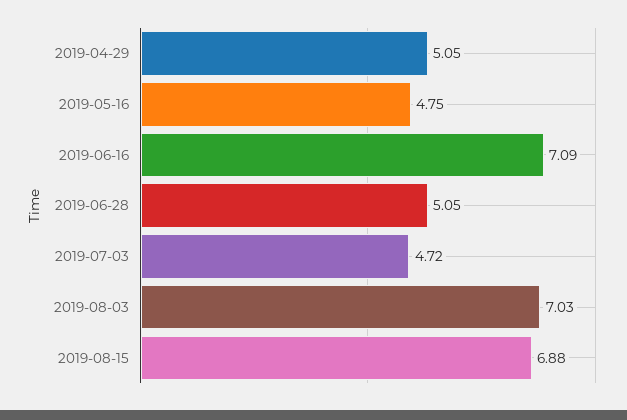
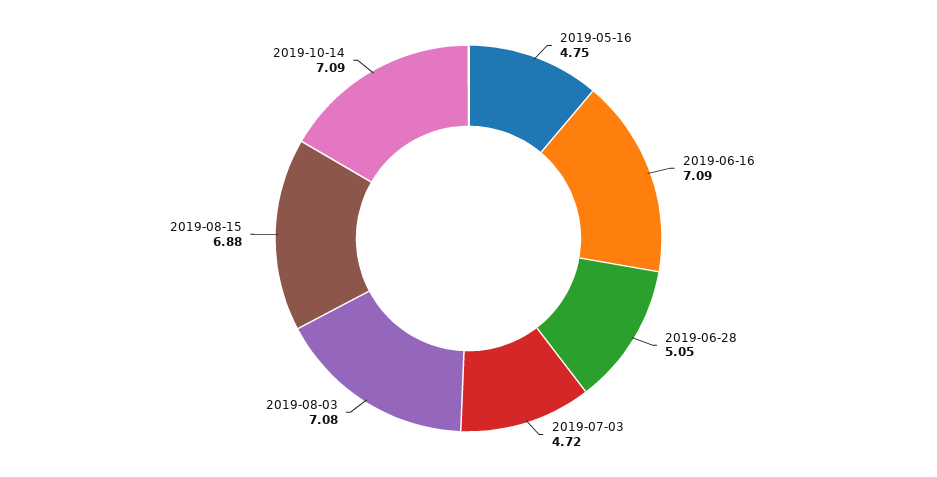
2019-04-29: 5.05 -> none
2019-08-03: 7.03 -> 7.08
2019-10-14: none -> 7.09

